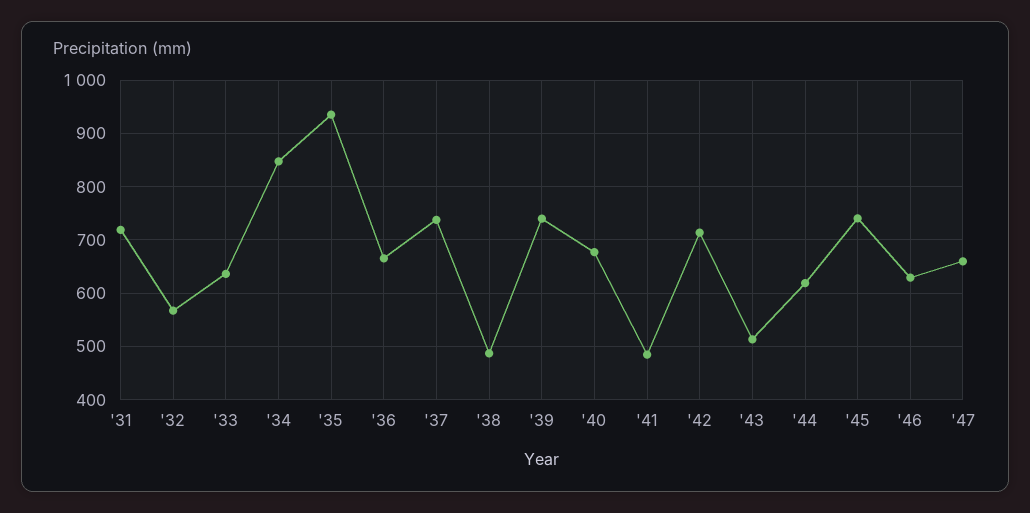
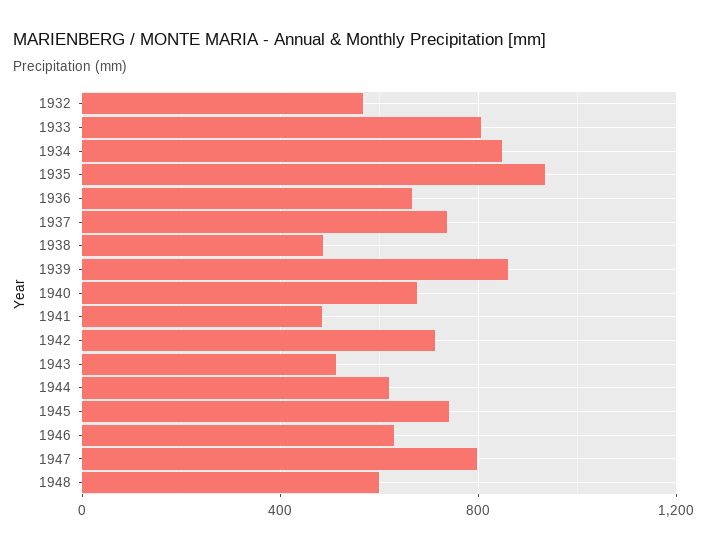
'31: 720 -> none
'33: 640 -> 800
'39: 740 -> 850
'47: 660 -> 800
1948: none -> 600

